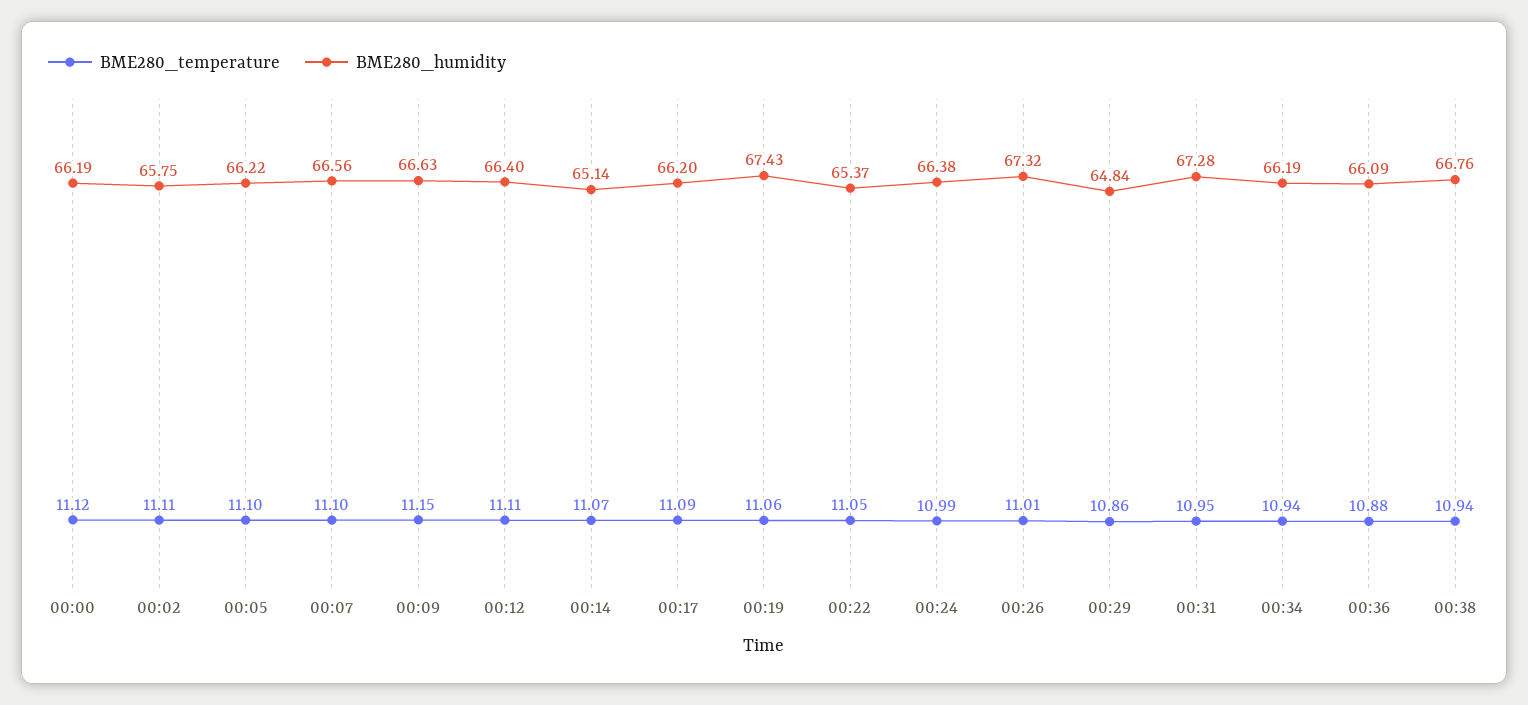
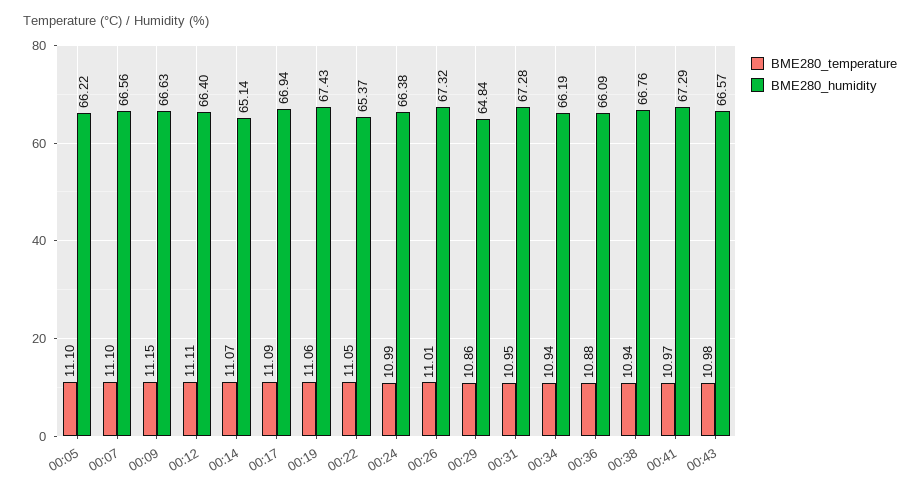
BME280_temperature, 00:00: 11.12 -> none
BME280_humidity, 00:00: 66.19 -> none
BME280_temperature, 00:02: 11.11 -> none
BME280_humidity, 00:02: 65.75 -> none
BME280_humidity, 00:17: 66.2 -> 66.94
BME280_temperature, 00:41: none -> 10.97
BME280_humidity, 00:41: none -> 67.29
BME280_temperature, 00:43: none -> 10.98
BME280_humidity, 00:43: none -> 66.57

